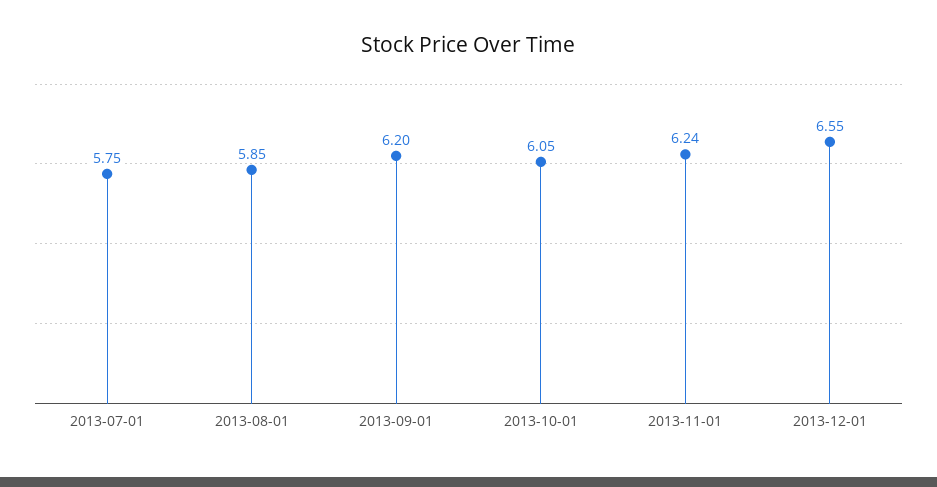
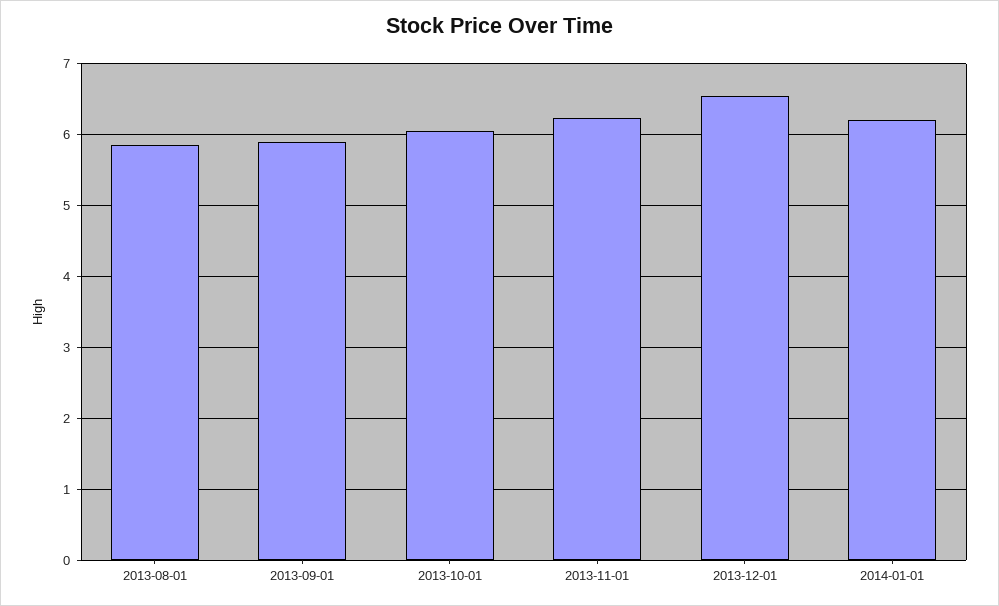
2013-07-01: 5.75 -> none
2013-09-01: 6.2 -> 5.9
2014-01-01: none -> 6.2

